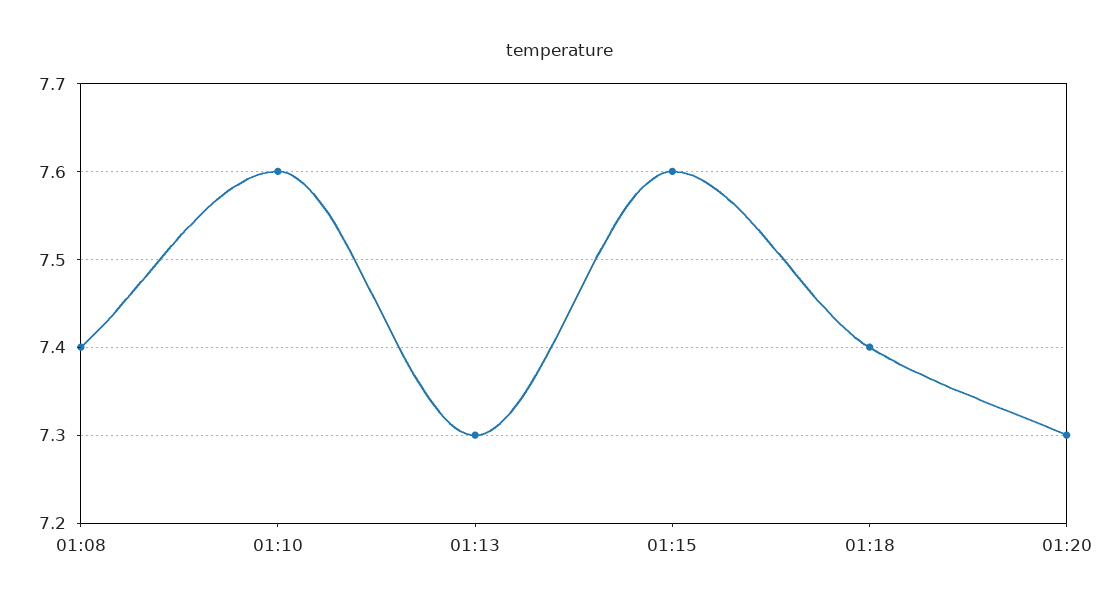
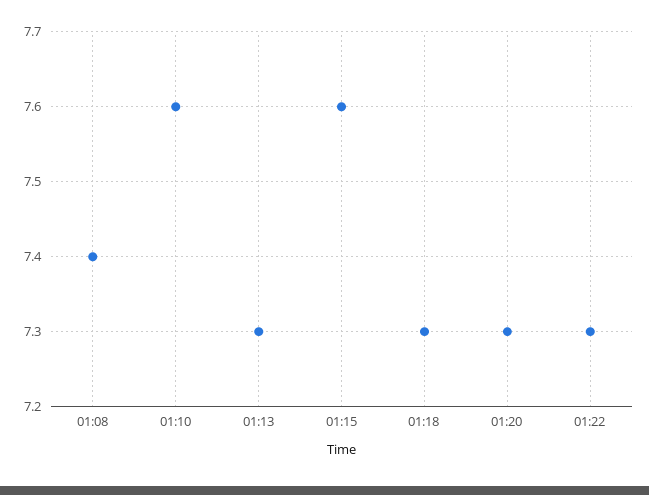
01:18: 7.4 -> 7.3
01:22: none -> 7.3

